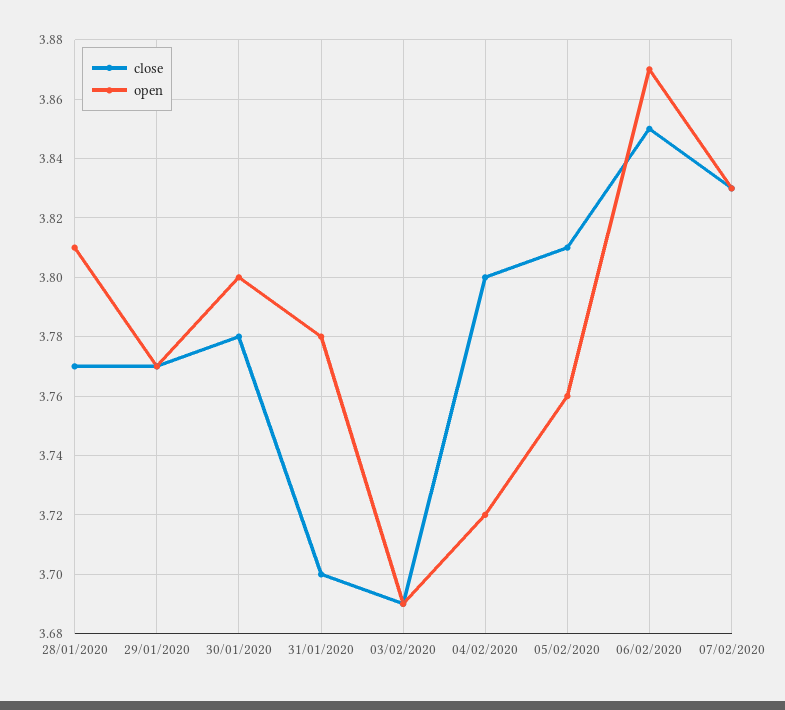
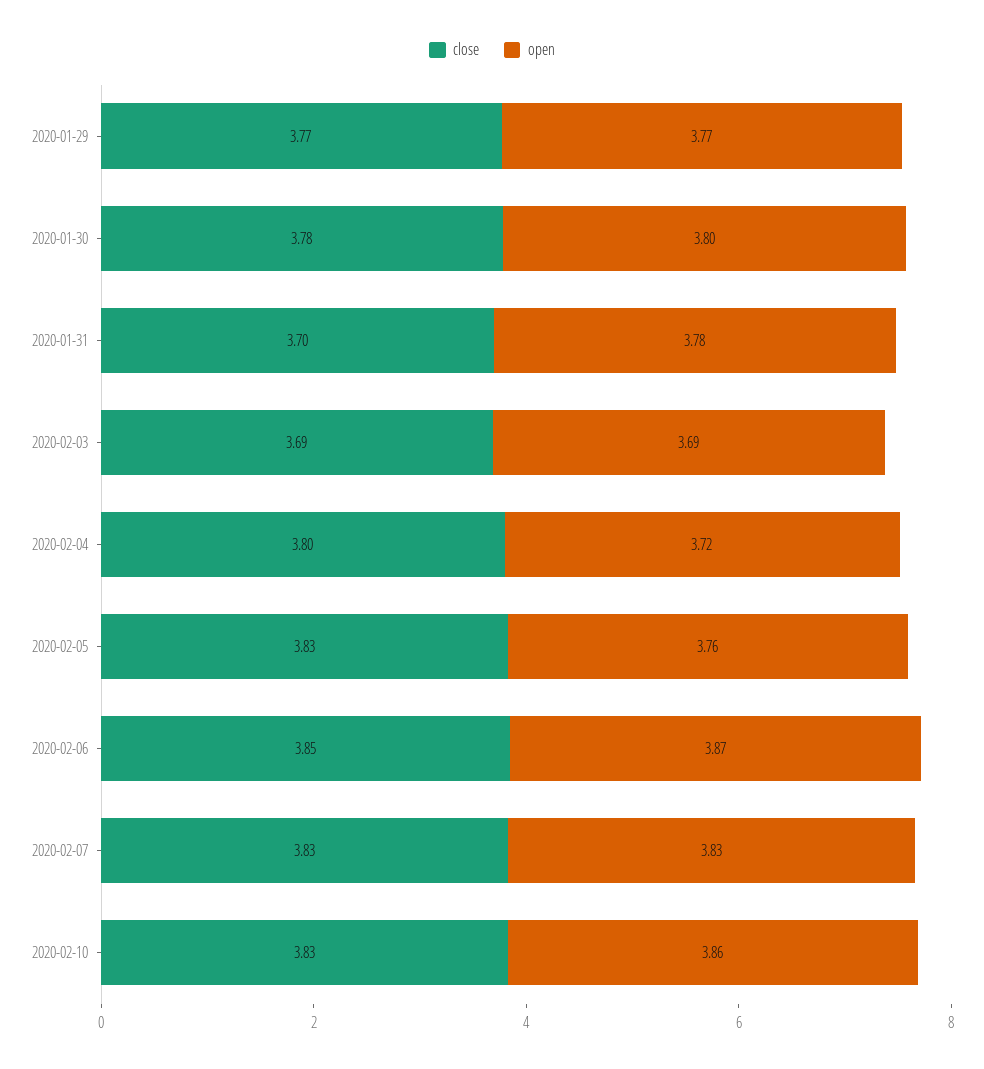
close, 28/01/2020: 3.77 -> none
open, 28/01/2020: 3.81 -> none
close, 05/02/2020: 3.81 -> 3.83
close, 2020-02-10: none -> 3.83
open, 2020-02-10: none -> 3.86

